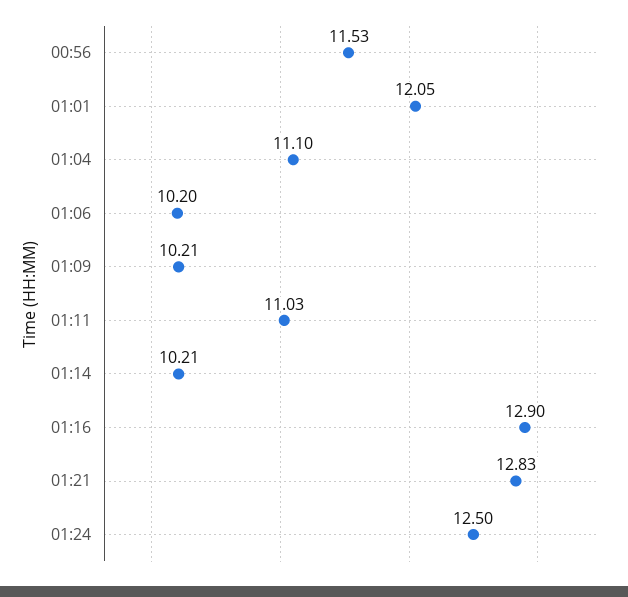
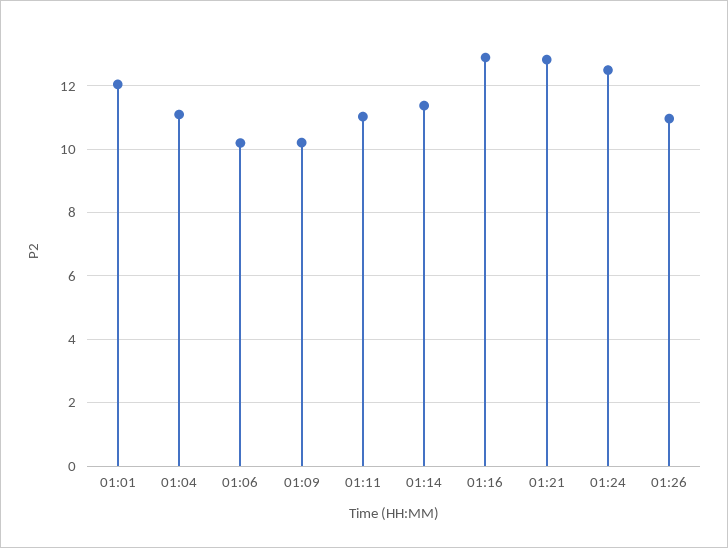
00:56: 11.53 -> none
01:14: 10.21 -> 11.4
01:26: none -> 11

